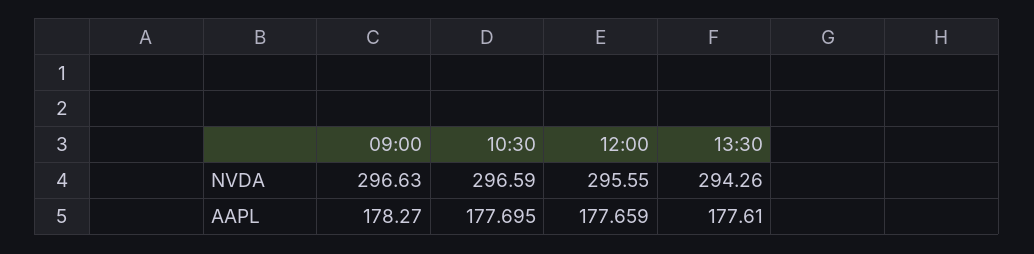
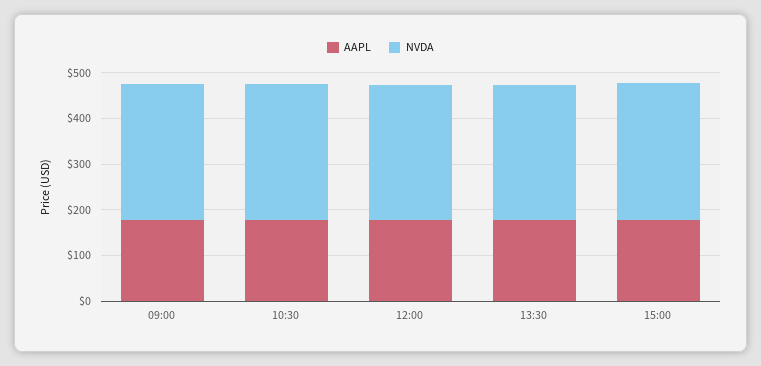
AAPL, 15:00: none -> 180
NVDA, 15:00: none -> 300

